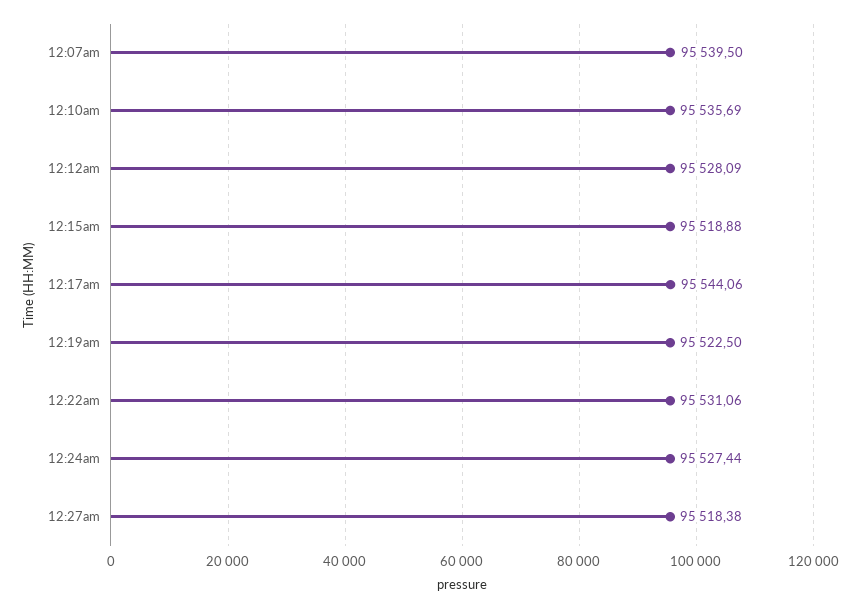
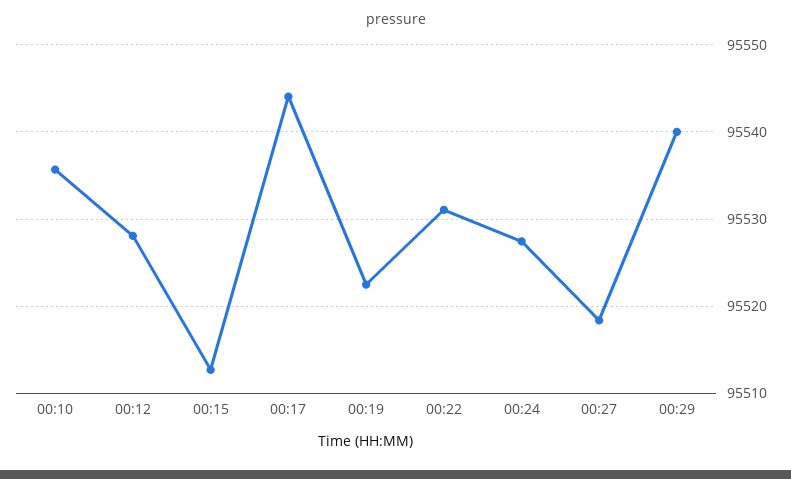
12:07am: 95539.5 -> none
12:15am: 95518.88 -> 95513
00:29: none -> 95540

